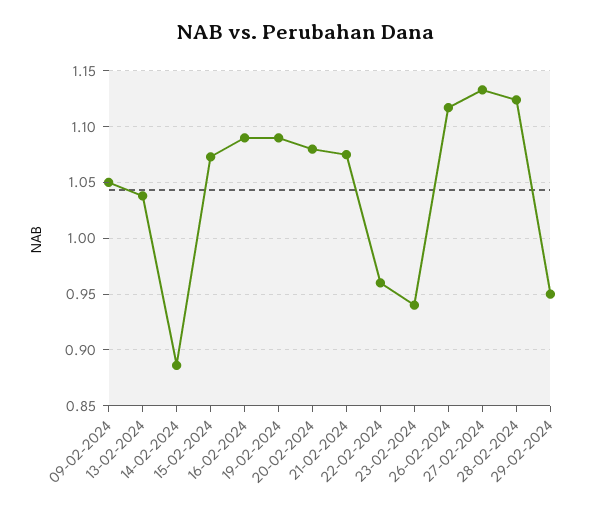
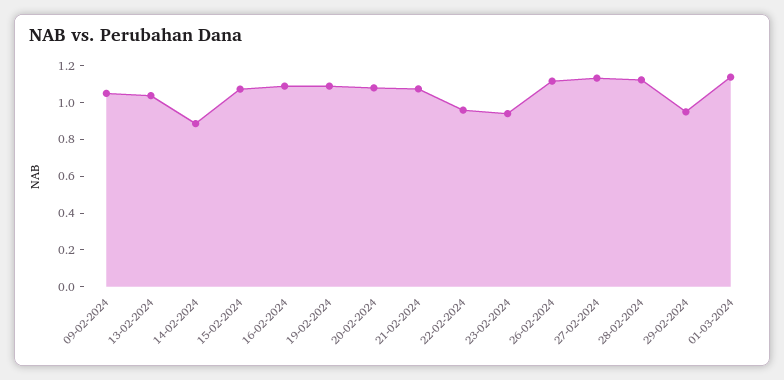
01-03-2024: none -> 1.15

